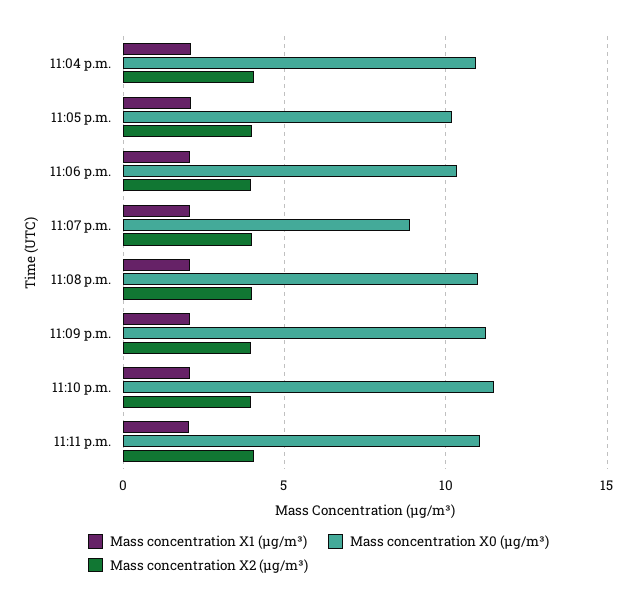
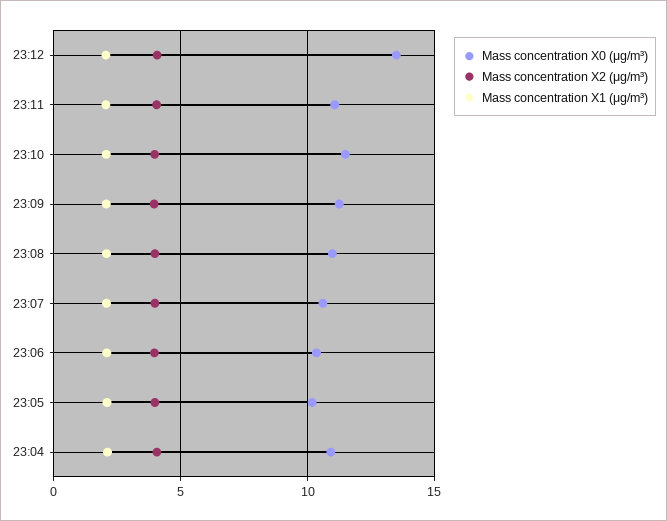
Mass concentration X0 (μg/m³), 11:07 p.m.: 9 -> 10.5
Mass concentration X0 (μg/m³), 23:12: none -> 13.5
Mass concentration X2 (μg/m³), 23:12: none -> 4
Mass concentration X1 (μg/m³), 23:12: none -> 2

